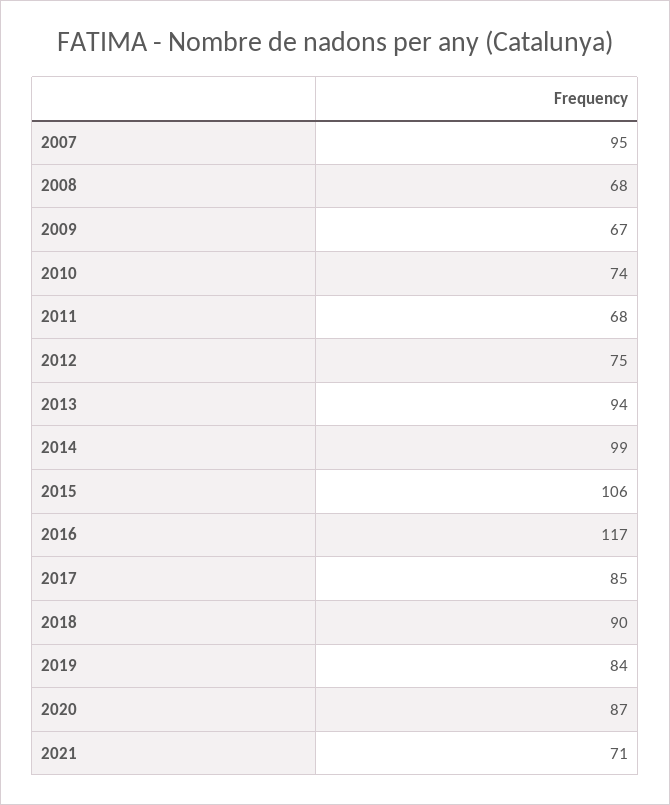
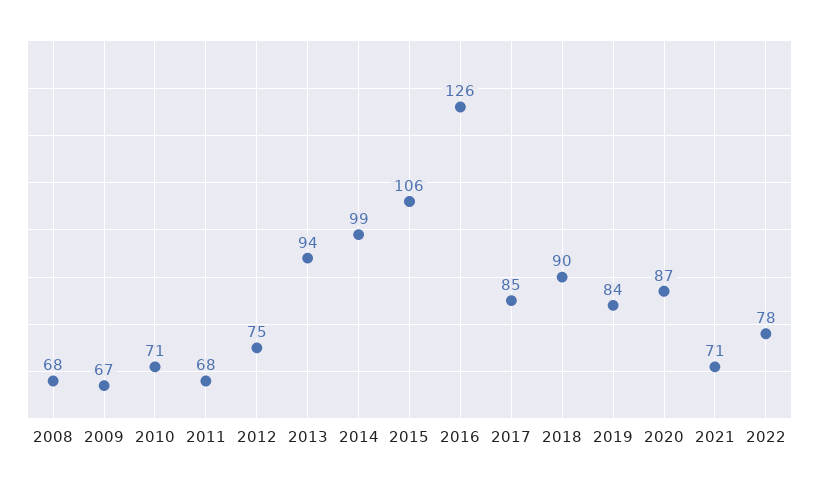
2007: 95 -> none
2010: 74 -> 71
2016: 117 -> 126
2022: none -> 78

